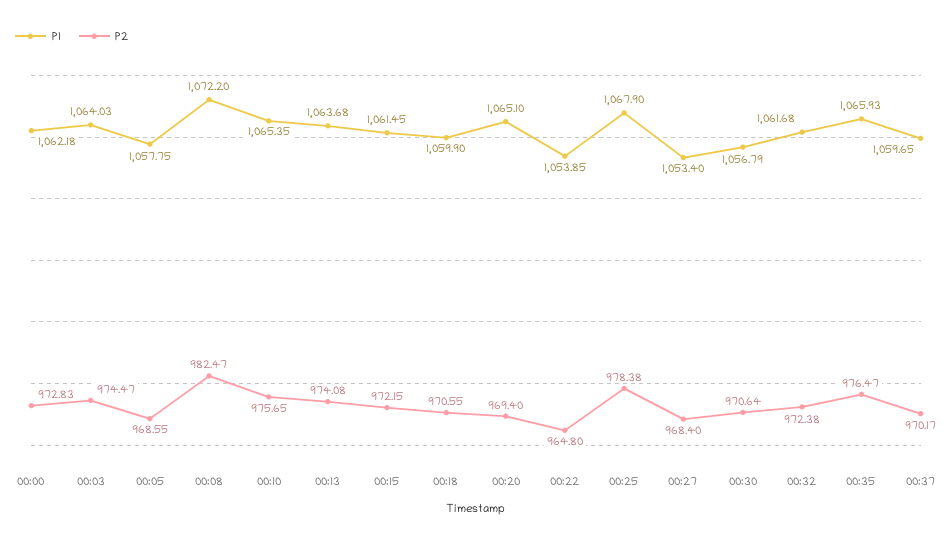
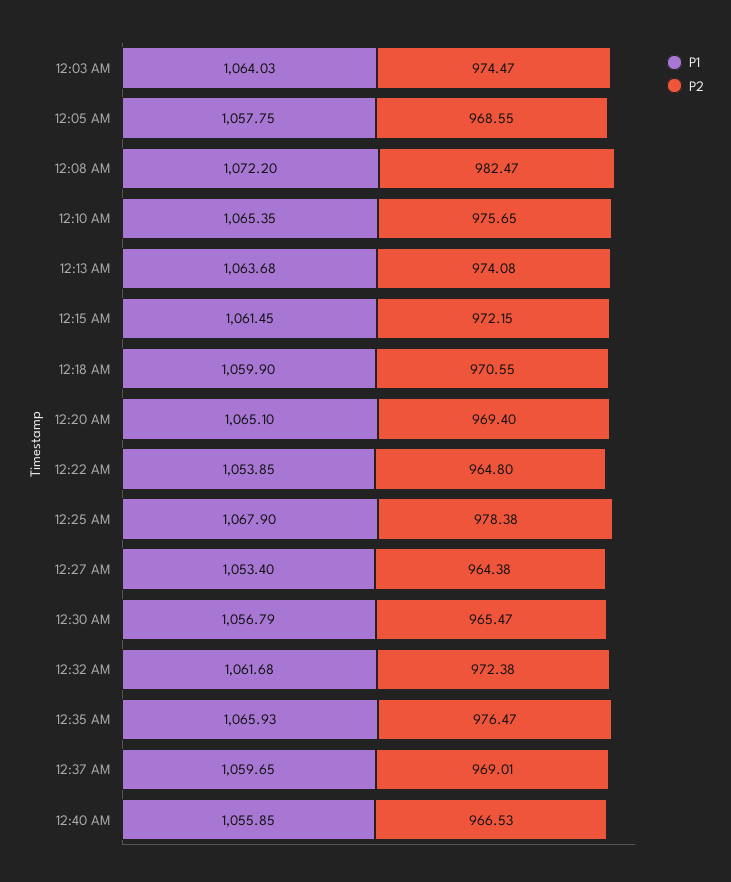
P1, 00:00: 1062.18 -> none
P2, 00:00: 972.83 -> none
P2, 00:27: 968.4 -> 964.38
P2, 00:30: 970.64 -> 965.47
P2, 00:37: 970.17 -> 969.01
P1, 12:40 AM: none -> 1055.85
P2, 12:40 AM: none -> 966.53

